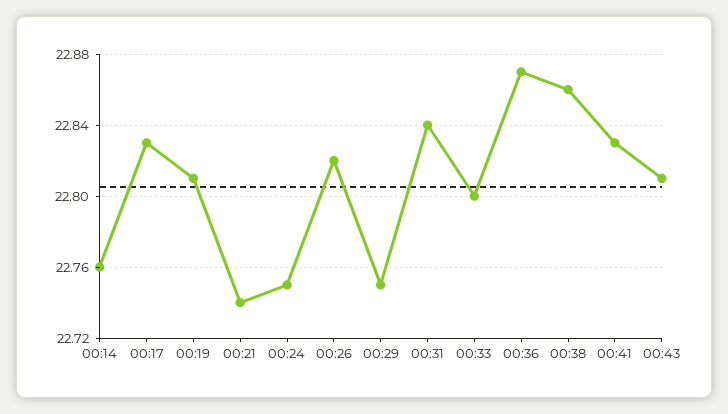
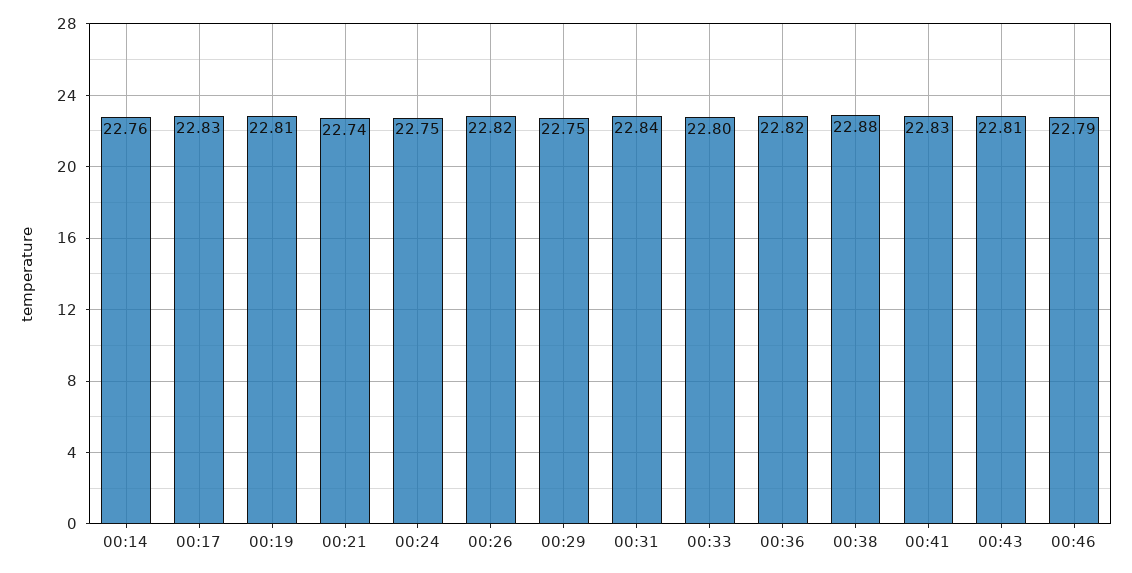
00:36: 22.87 -> 22.82
00:38: 22.86 -> 22.88
00:46: none -> 22.79

